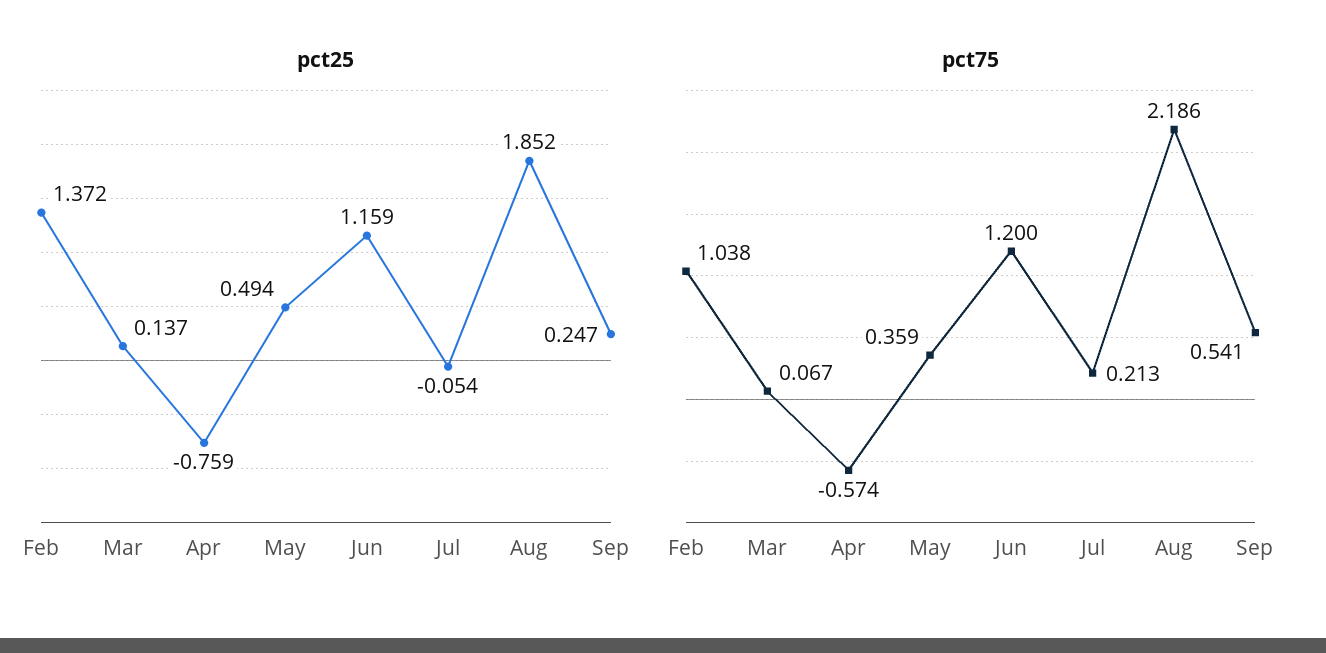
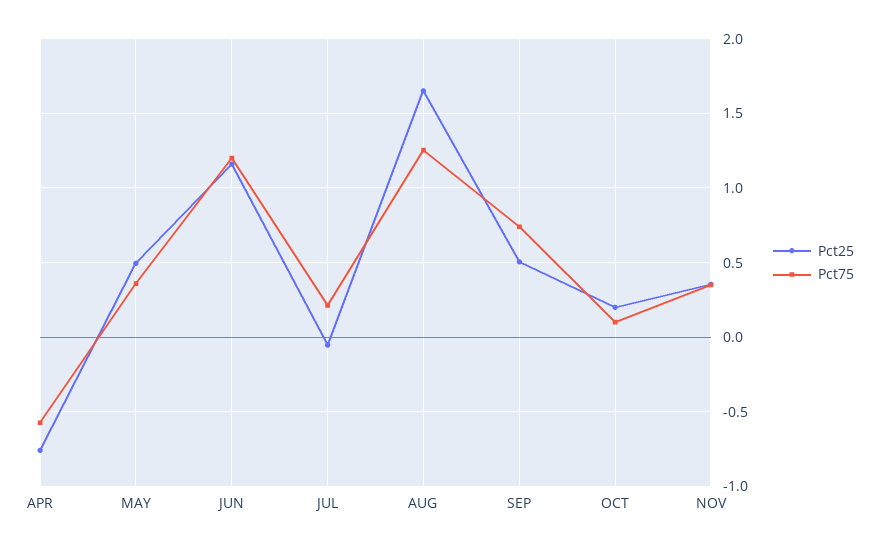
pct25, Feb: 1.372 -> none
pct25, Mar: 0.137 -> none
pct25, Aug: 1.852 -> 1.65
pct25, Sep: 0.247 -> 0.5
pct75, Feb: 1.038 -> none
pct75, Mar: 0.067 -> none
pct75, Aug: 2.186 -> 1.25
pct75, Sep: 0.541 -> 0.75
pct25, OCT: none -> 0.2
pct75, OCT: none -> 0.1
pct25, NOV: none -> 0.35
pct75, NOV: none -> 0.35

